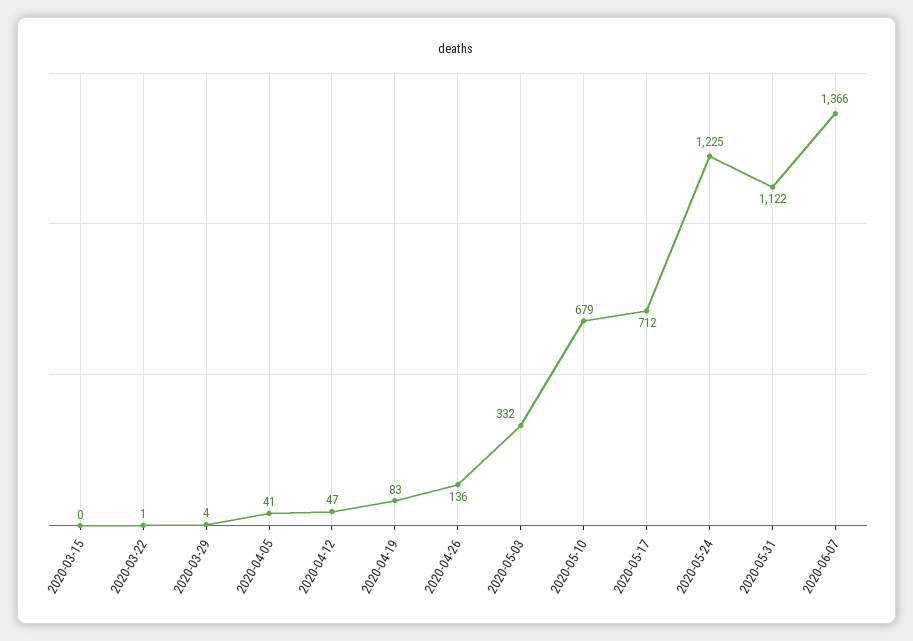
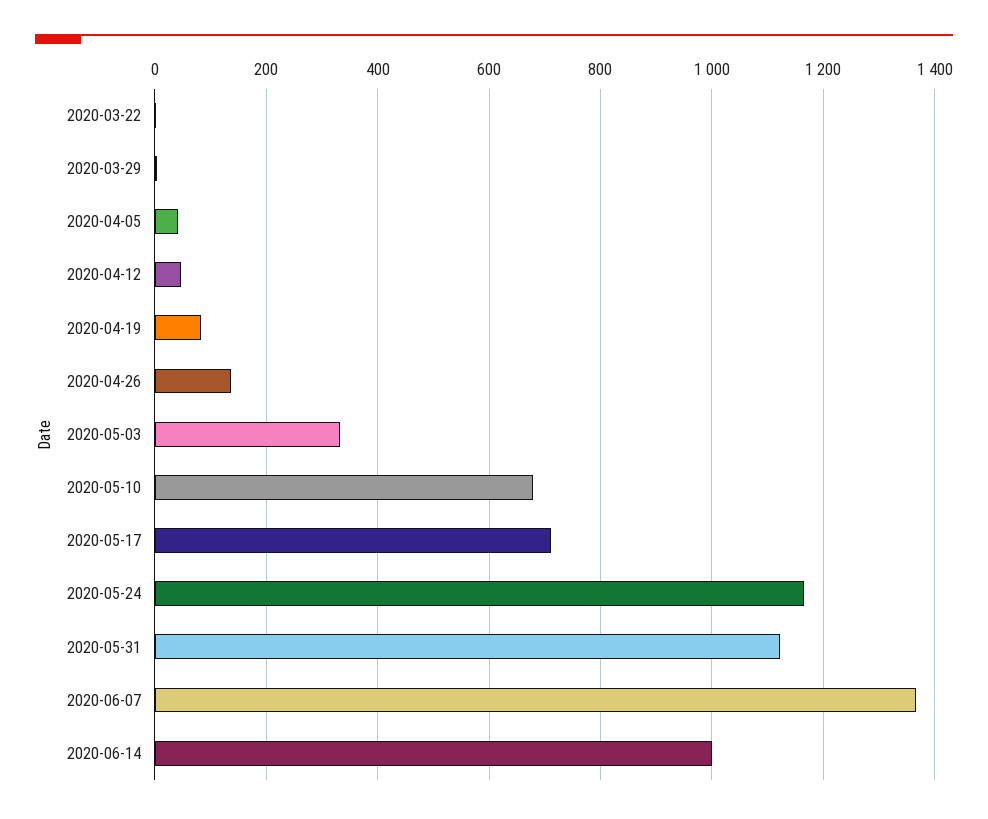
2020-03-15: 0 -> none
2020-05-24: 1225 -> 1160
2020-06-14: none -> 1000

